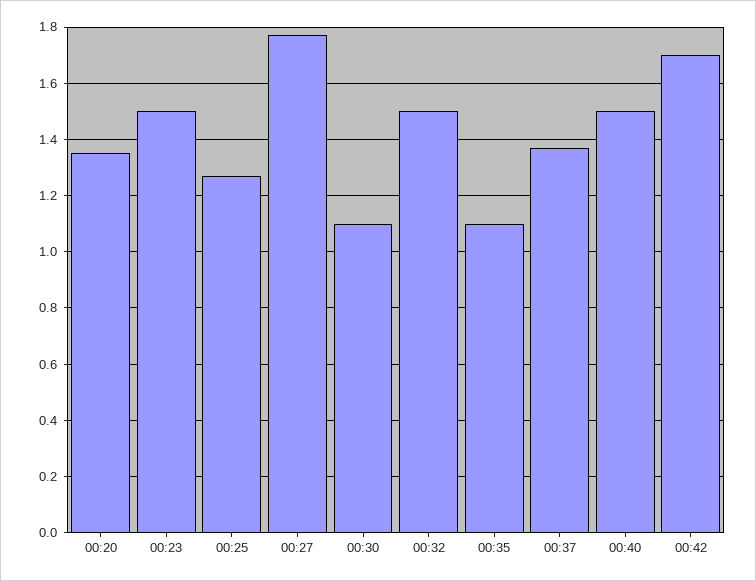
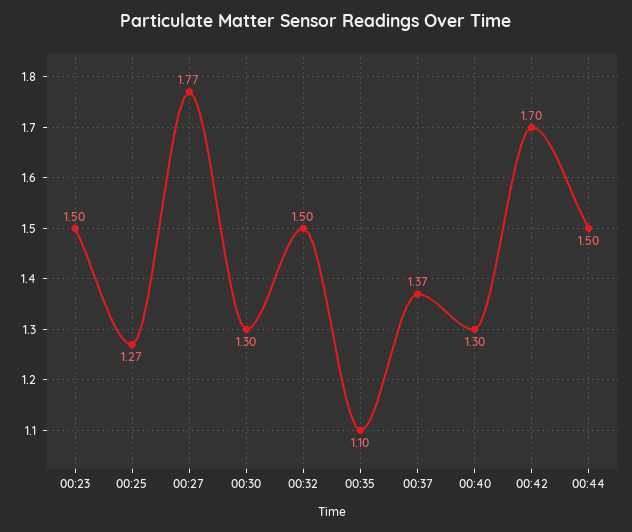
00:20: 1.35 -> none
00:30: 1.1 -> 1.3
00:40: 1.5 -> 1.3
00:44: none -> 1.5

